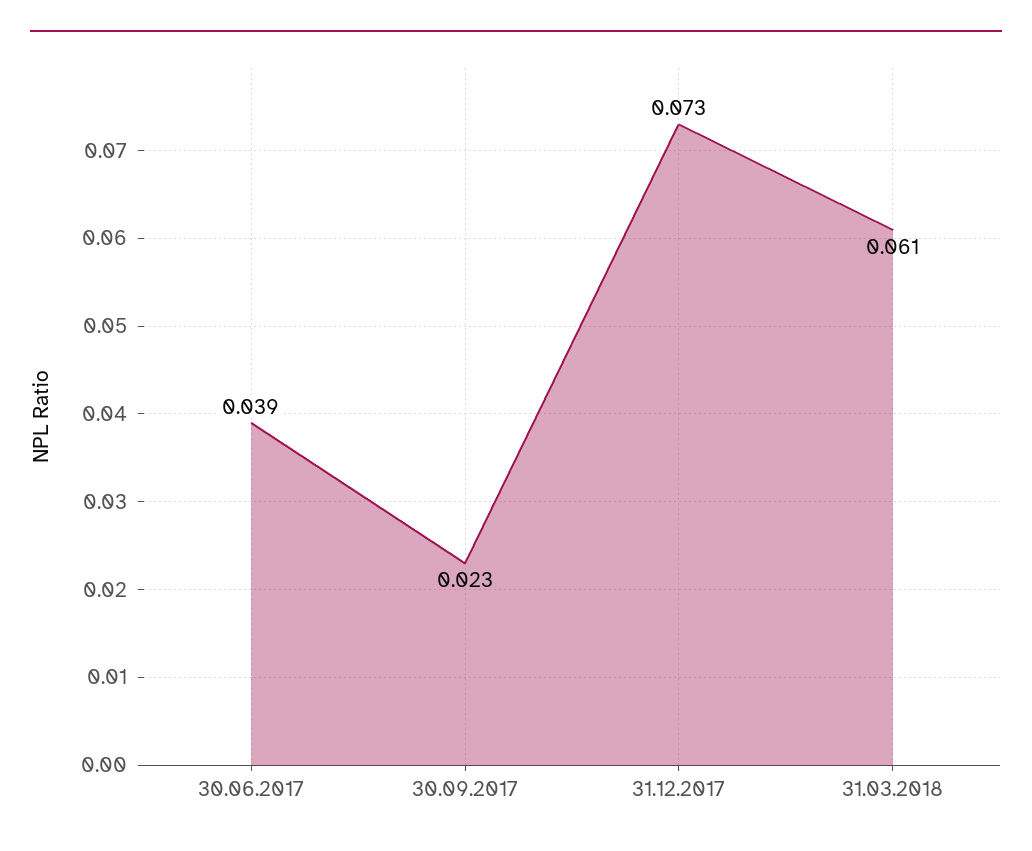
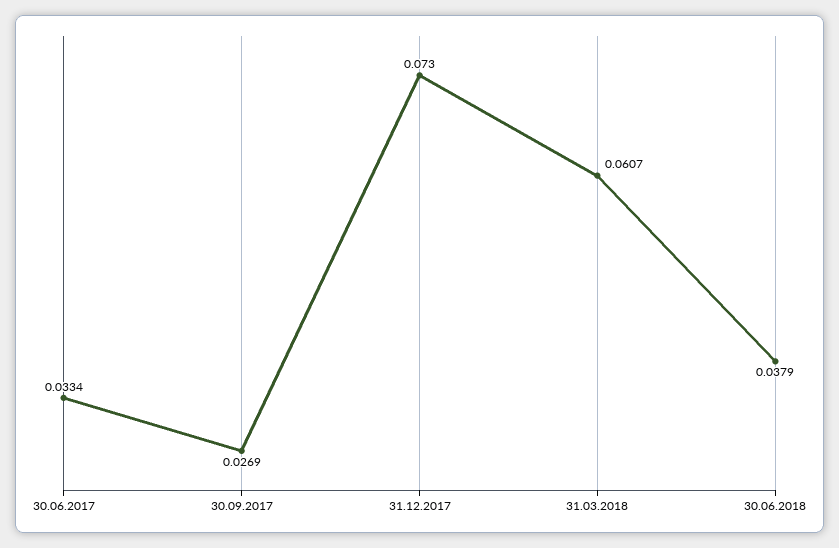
30.06.2017: 0.039 -> 0.0334
30.09.2017: 0.023 -> 0.0269
30.06.2018: none -> 0.0379

